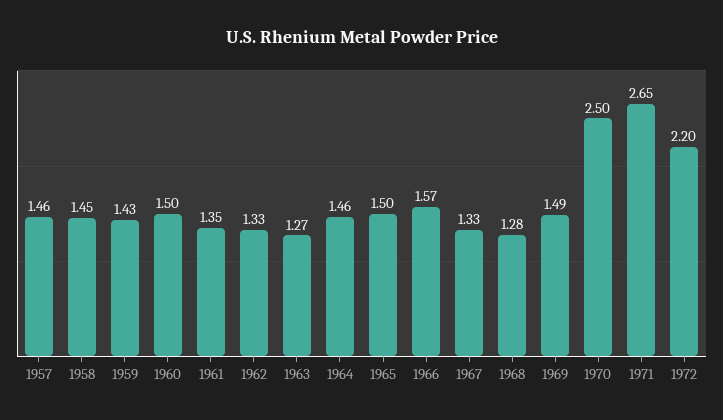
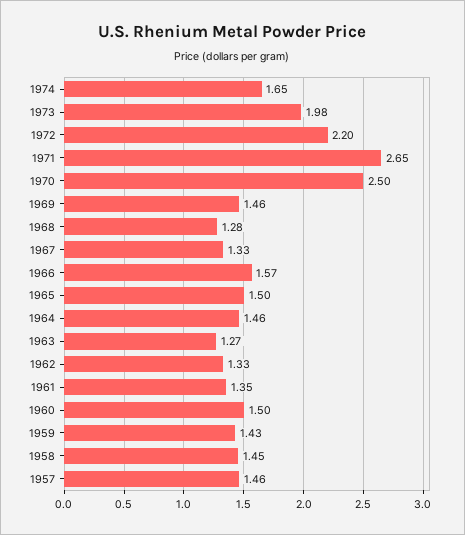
1969: 1.49 -> 1.46
1974: none -> 1.65
1973: none -> 1.98

